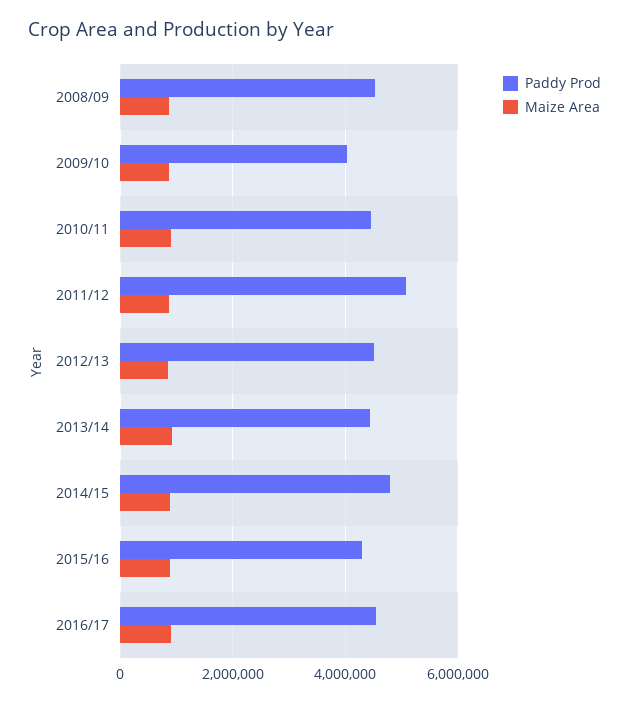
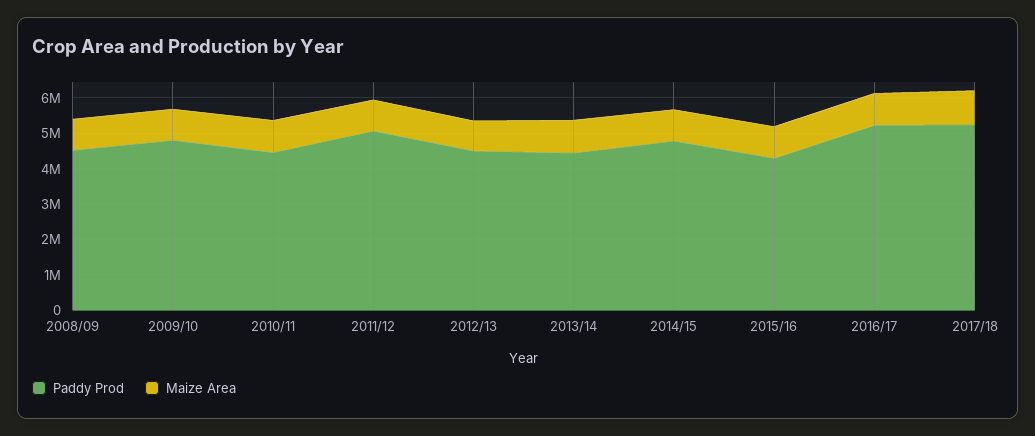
Paddy Prod, 2009/10: 4000000 -> 4750000
Paddy Prod, 2016/17: 4600000 -> 5250000
Paddy Prod, 2017/18: none -> 5250000
Maize Area, 2017/18: none -> 1000000

